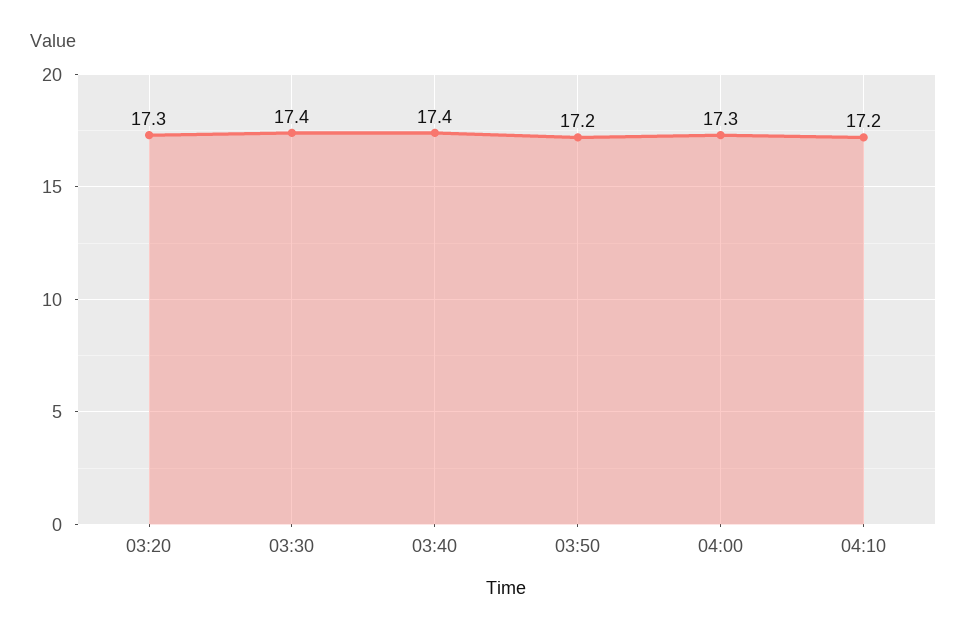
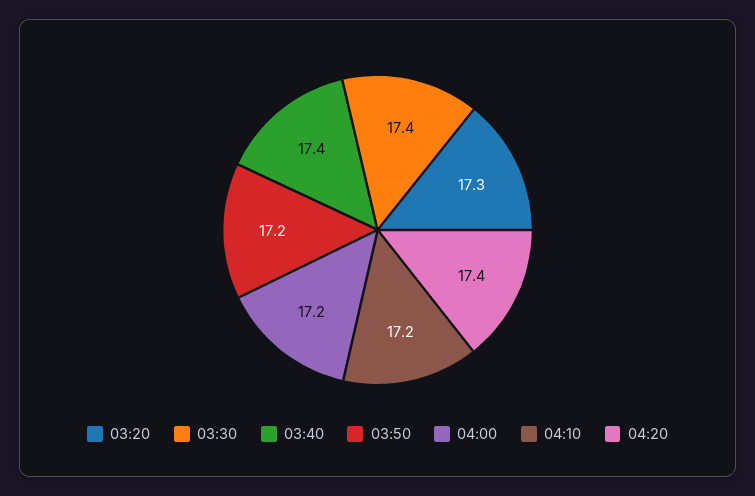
04:00: 17.3 -> 17.2
04:20: none -> 17.4

